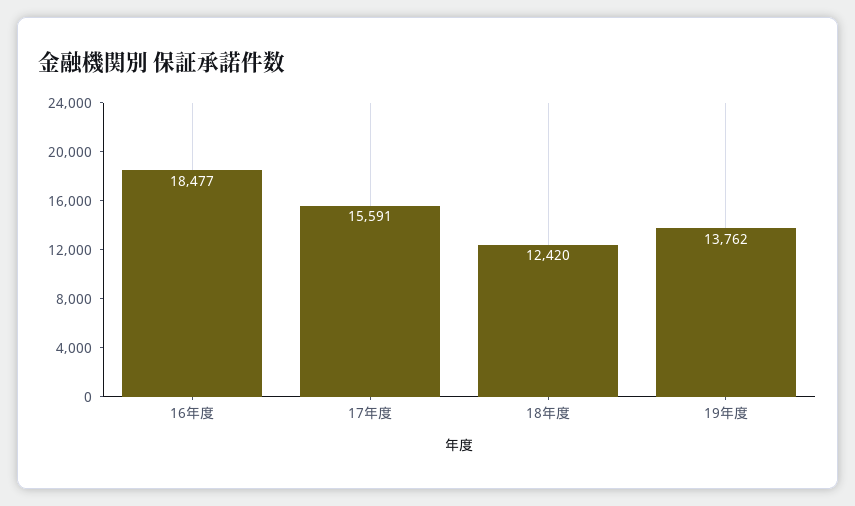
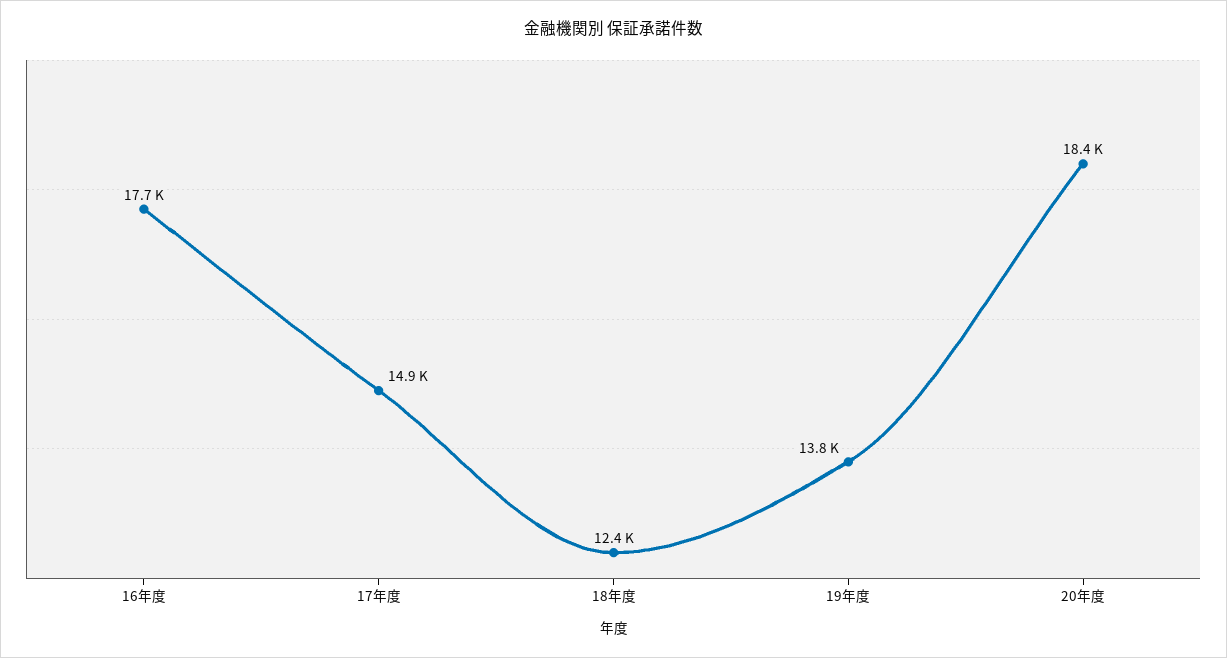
16年度: 18477 -> 17700
17年度: 15591 -> 14900
20年度: none -> 18400

